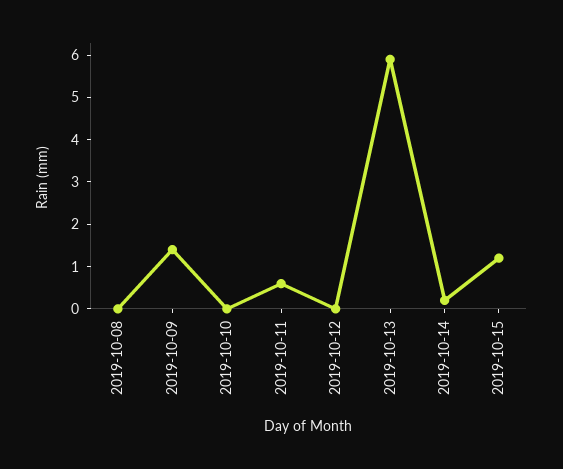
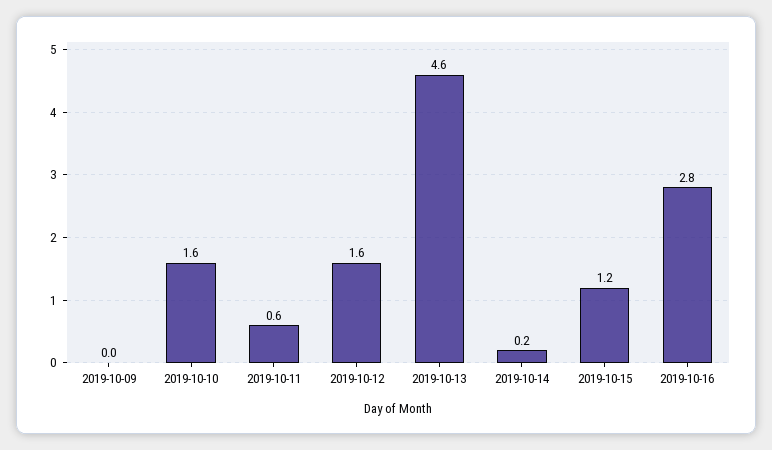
2019-10-08: 0 -> none
2019-10-09: 1.5 -> 0
2019-10-10: 0 -> 1.6
2019-10-12: 0 -> 1.6
2019-10-13: 6 -> 4.6
2019-10-16: none -> 2.8

